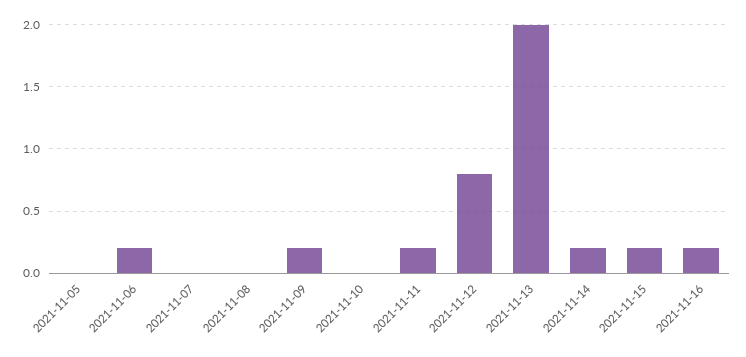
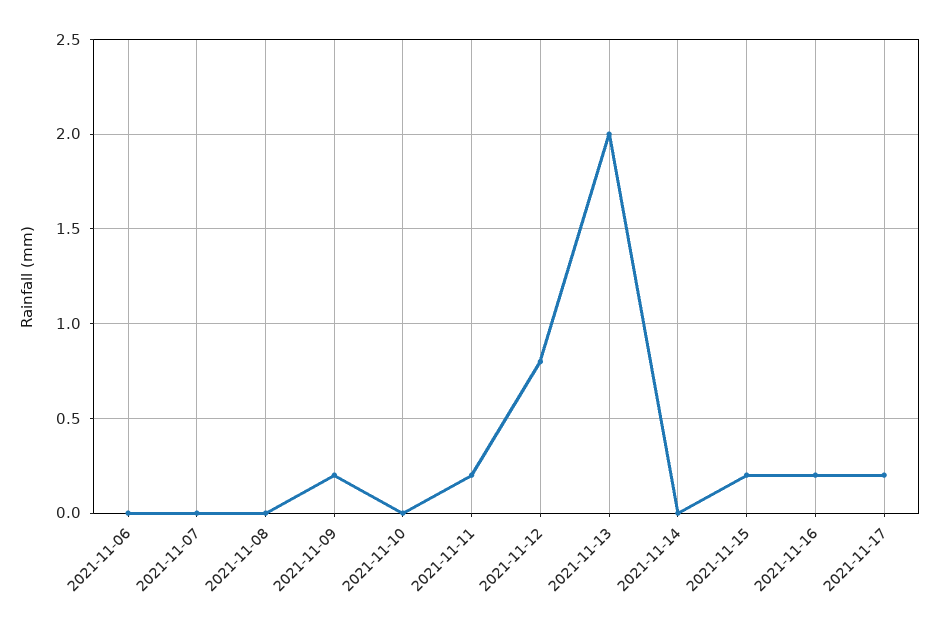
2021-11-05: 0 -> none
2021-11-06: 0.2 -> 0
2021-11-14: 0.2 -> 0
2021-11-17: none -> 0.2

